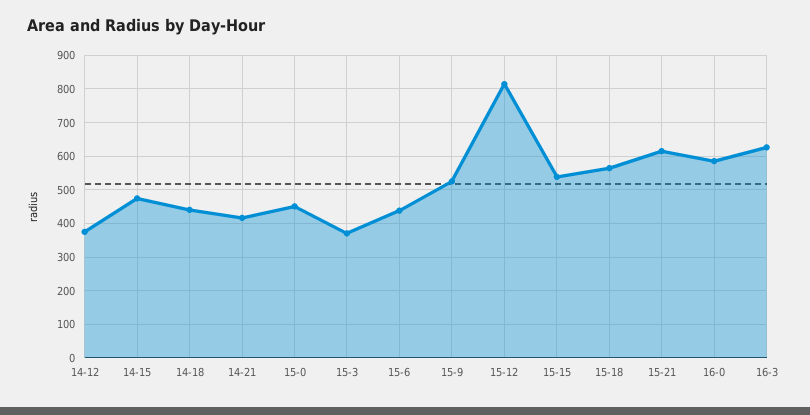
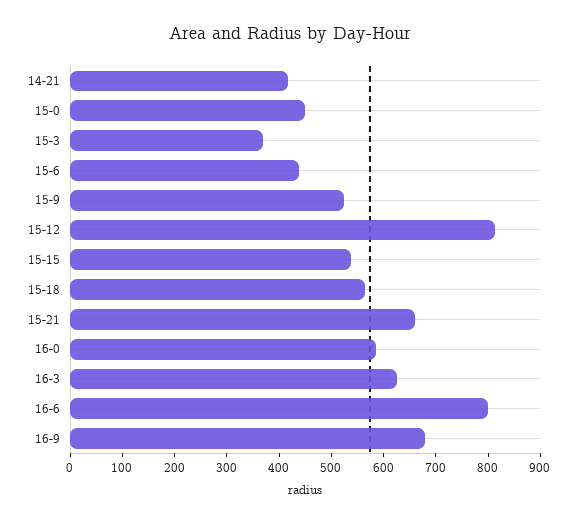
14-12: 380 -> none
14-15: 480 -> none
14-18: 440 -> none
15-21: 620 -> 660
16-6: none -> 800
16-9: none -> 680

